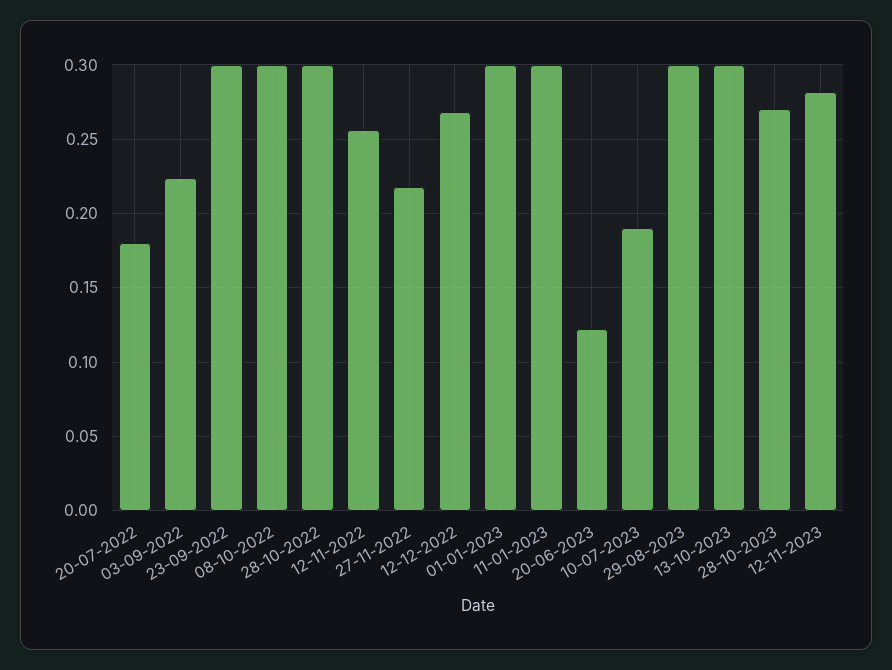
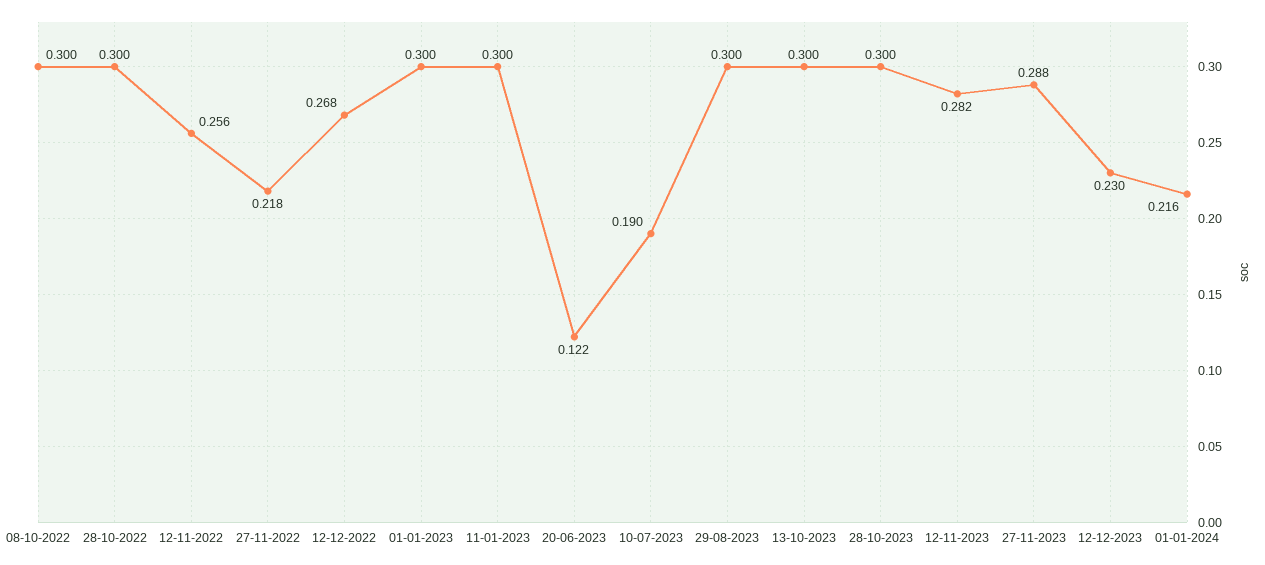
20-07-2022: 0.18 -> none
03-09-2022: 0.225 -> none
23-09-2022: 0.3 -> none
28-10-2023: 0.27 -> 0.3
27-11-2023: none -> 0.288
12-12-2023: none -> 0.23
01-01-2024: none -> 0.216

